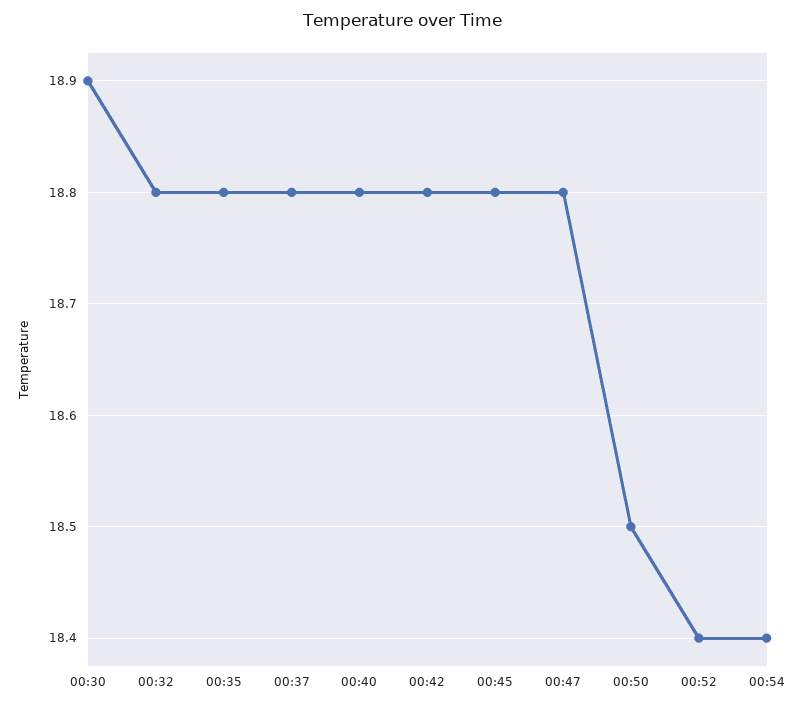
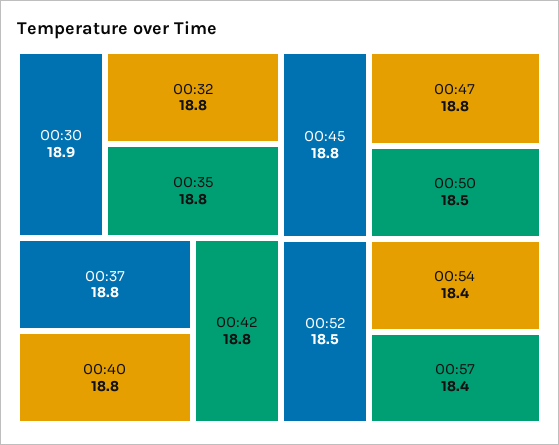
00:52: 18.4 -> 18.5
00:57: none -> 18.4

